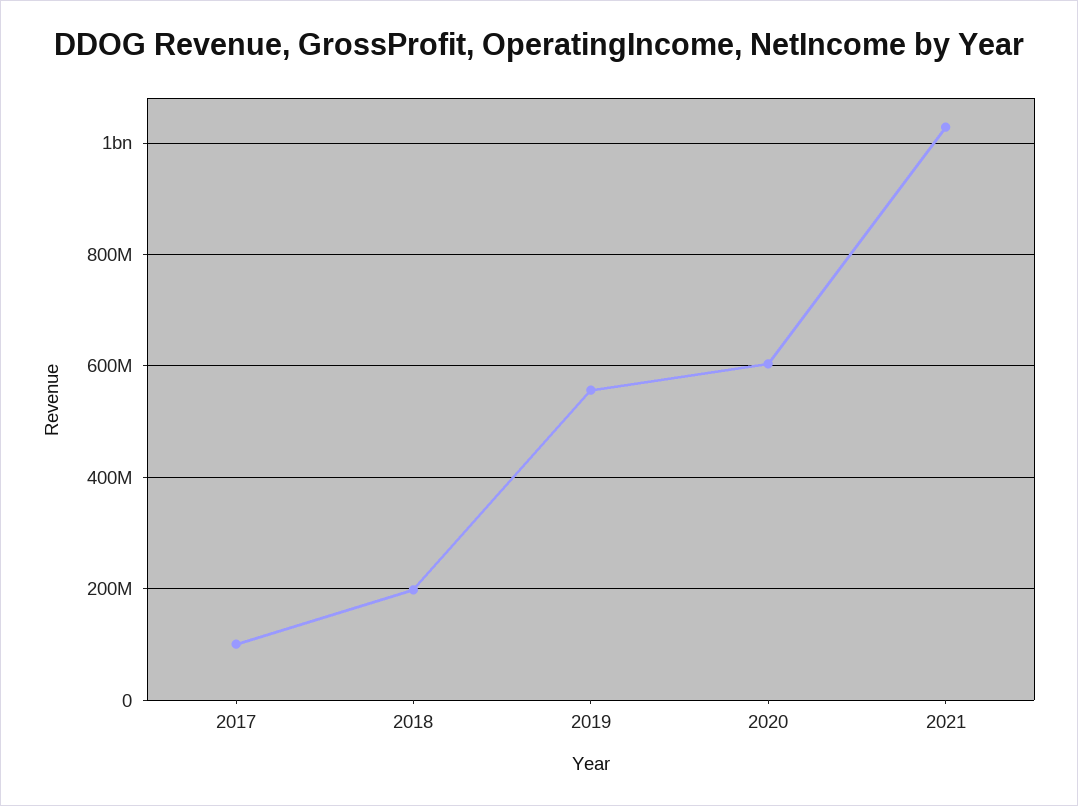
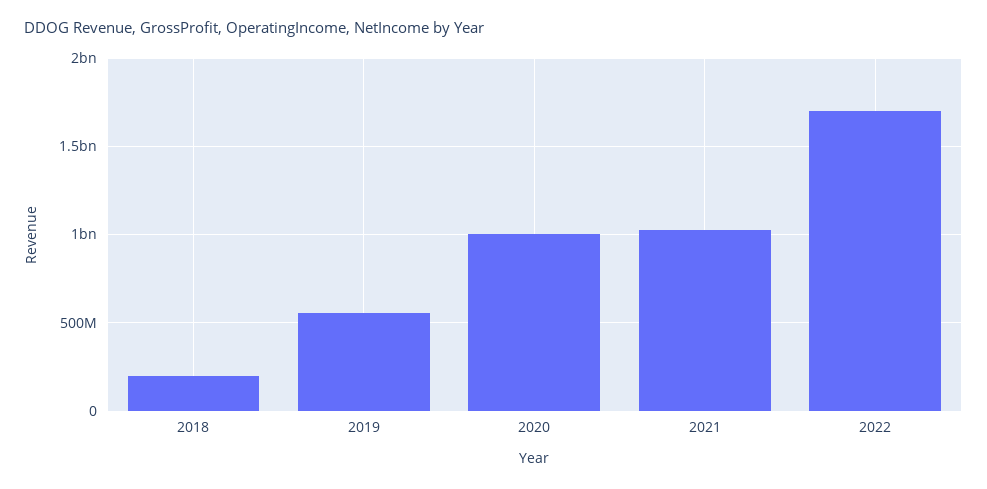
2017: 100000000 -> none
2020: 600000000 -> 1000000000
2022: none -> 1700000000

